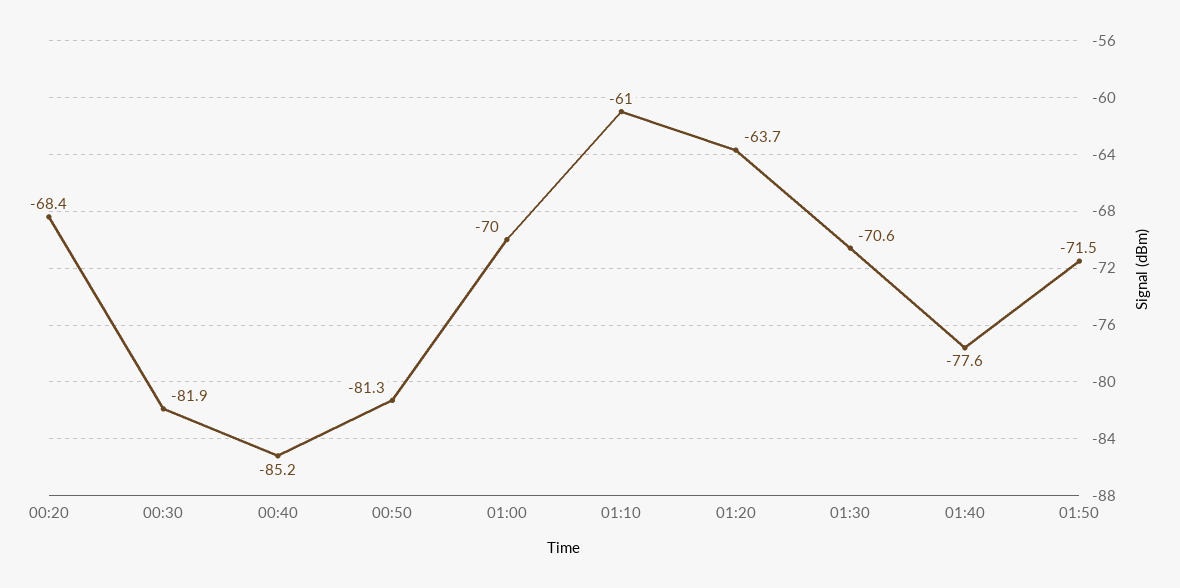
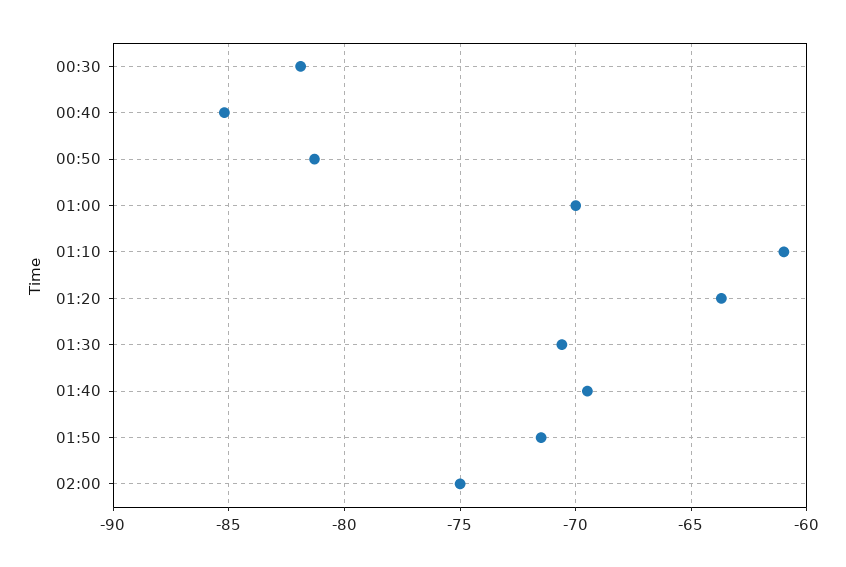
00:20: -68.4 -> none
01:40: -77.6 -> -69.5
02:00: none -> -75

